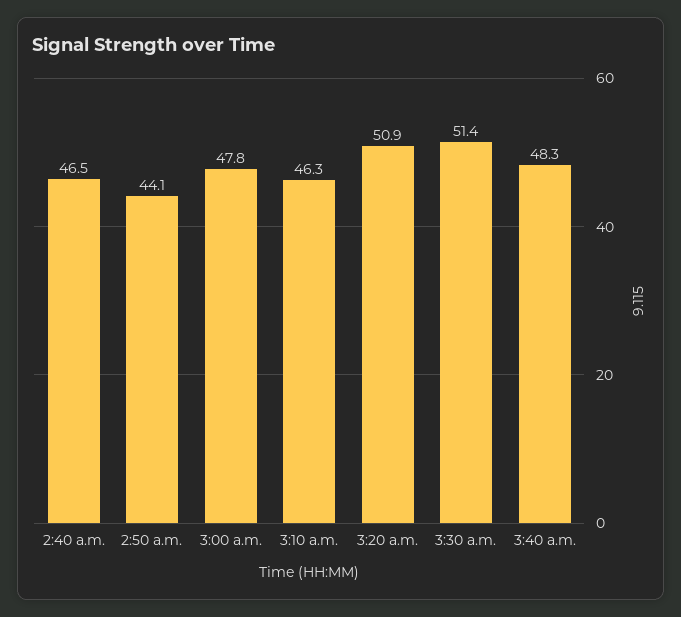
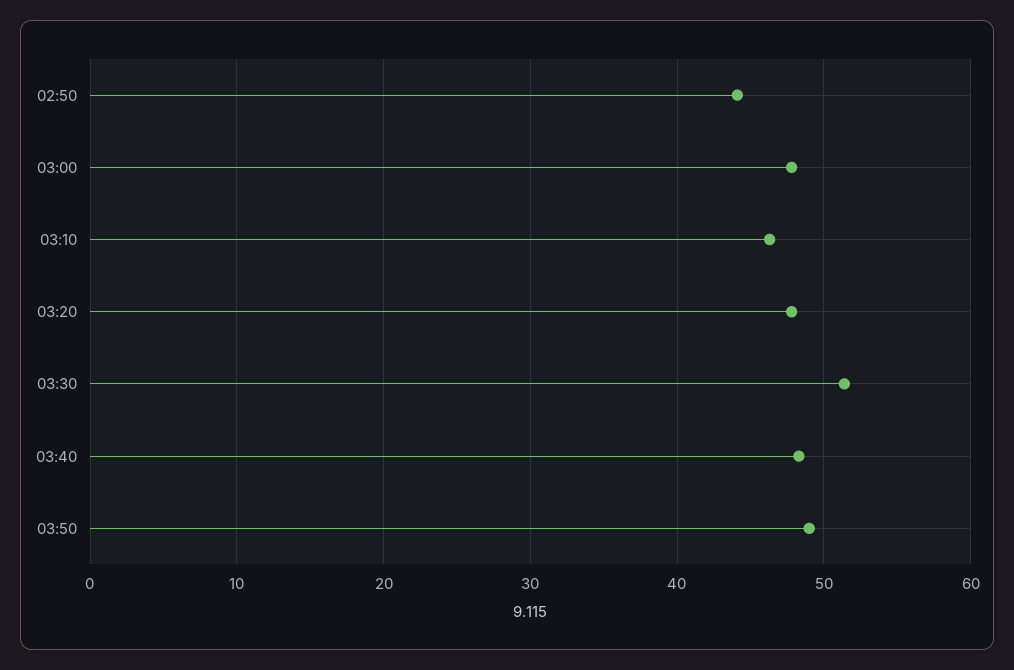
2:40 a.m.: 46.5 -> none
3:20 a.m.: 50.9 -> 48
03:50: none -> 49

